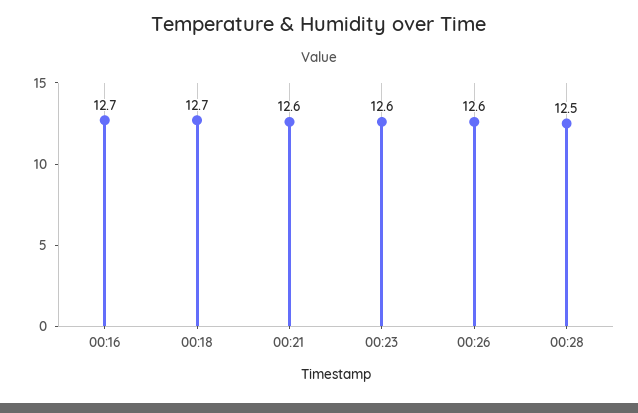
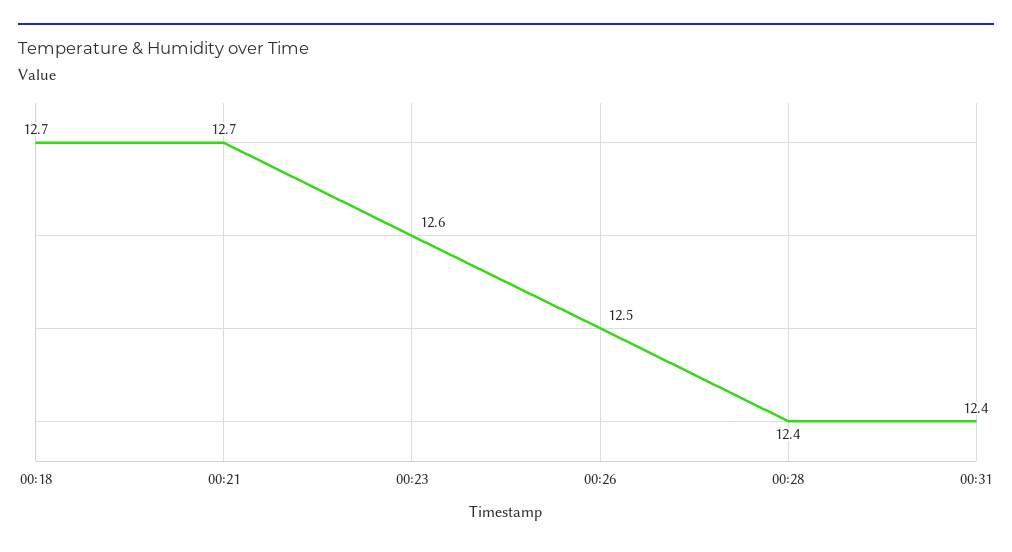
00:16: 12.7 -> none
00:21: 12.6 -> 12.7
00:26: 12.6 -> 12.5
00:28: 12.5 -> 12.4
00:31: none -> 12.4

